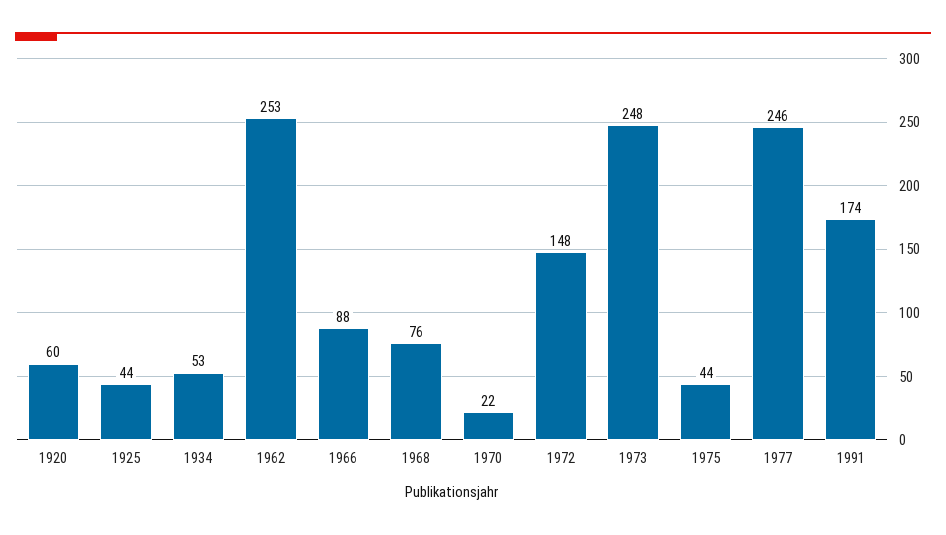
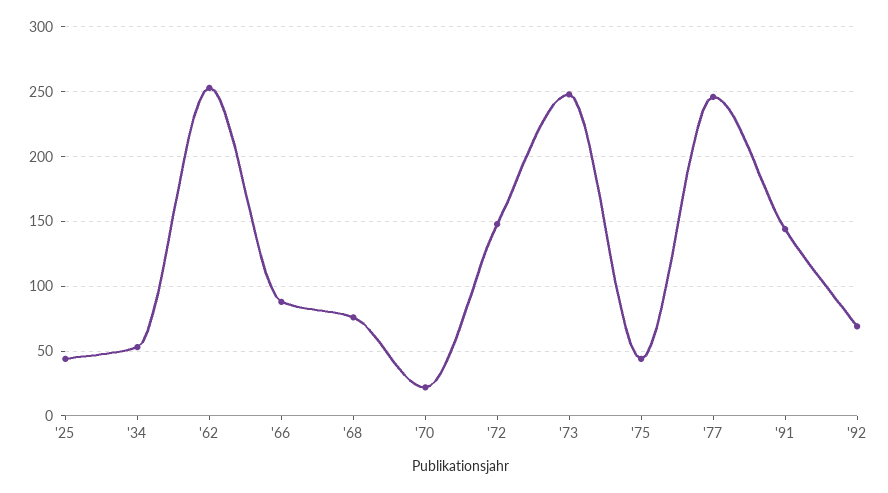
1920: 60 -> none
1991: 174 -> 145
'92: none -> 70

